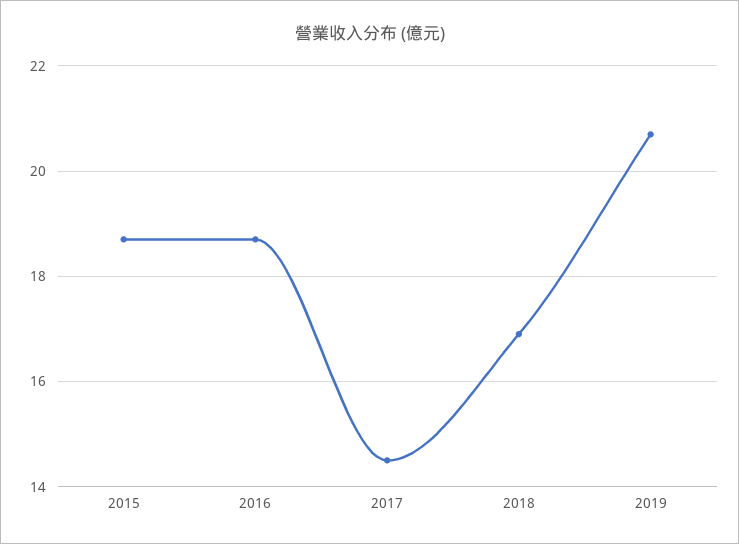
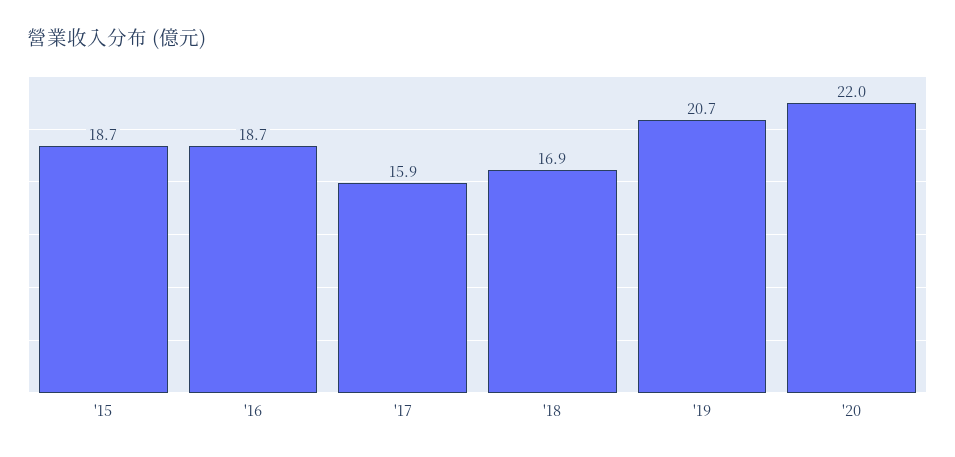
2017: 14.5 -> 15.9
'20: none -> 22

